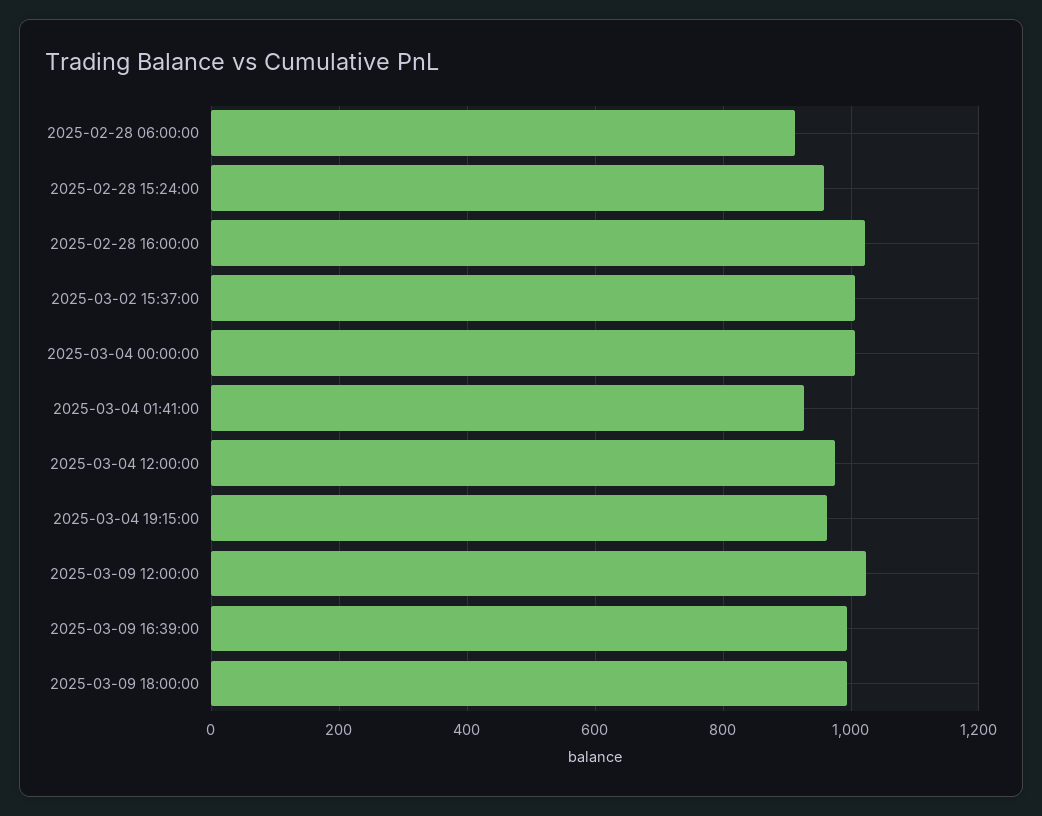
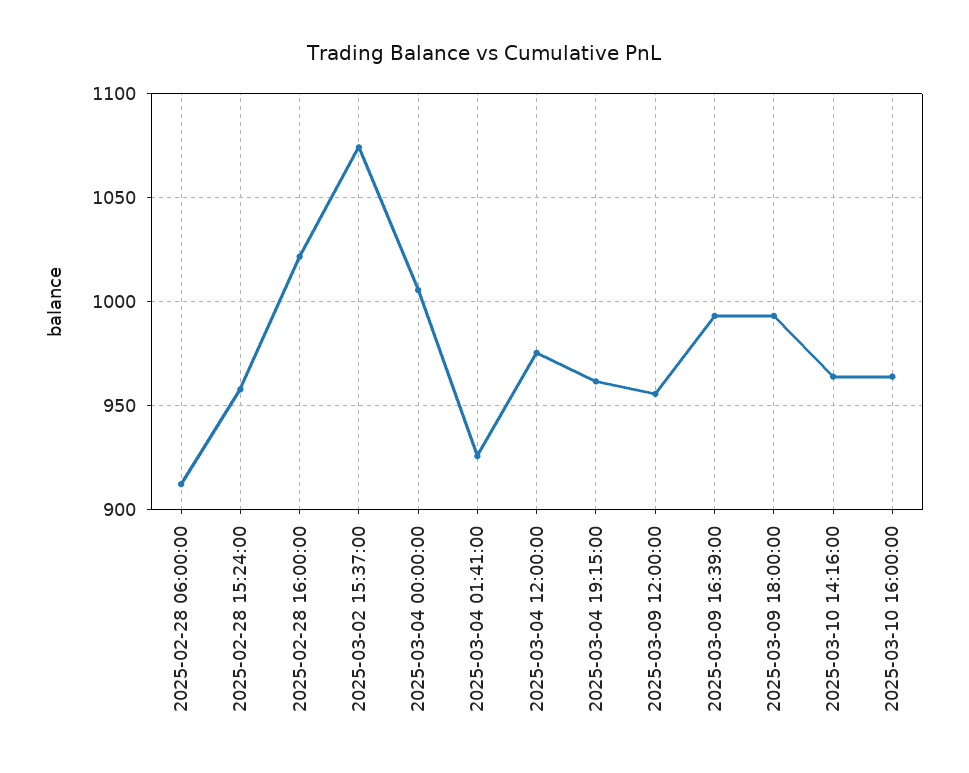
2025-03-02 15:37:00: 1000 -> 1075
2025-03-09 12:00:00: 1020 -> 955
2025-03-10 14:16:00: none -> 965
2025-03-10 16:00:00: none -> 965

